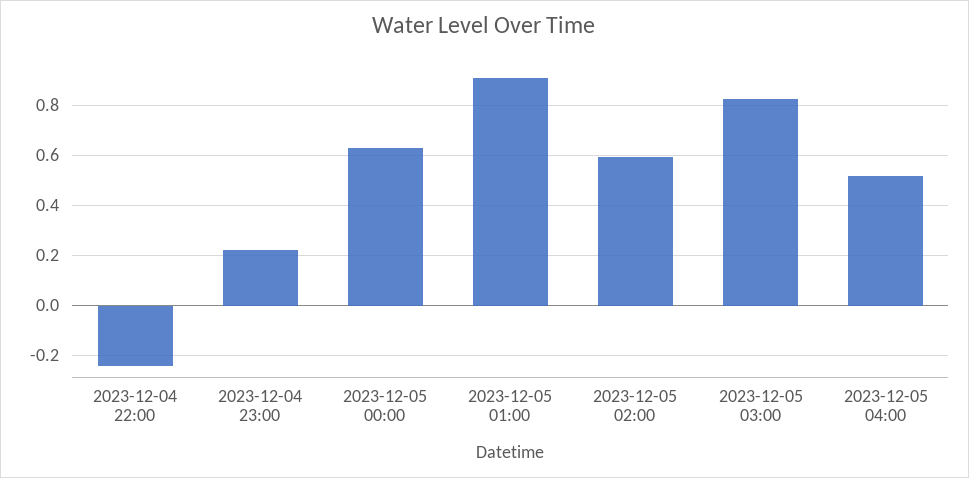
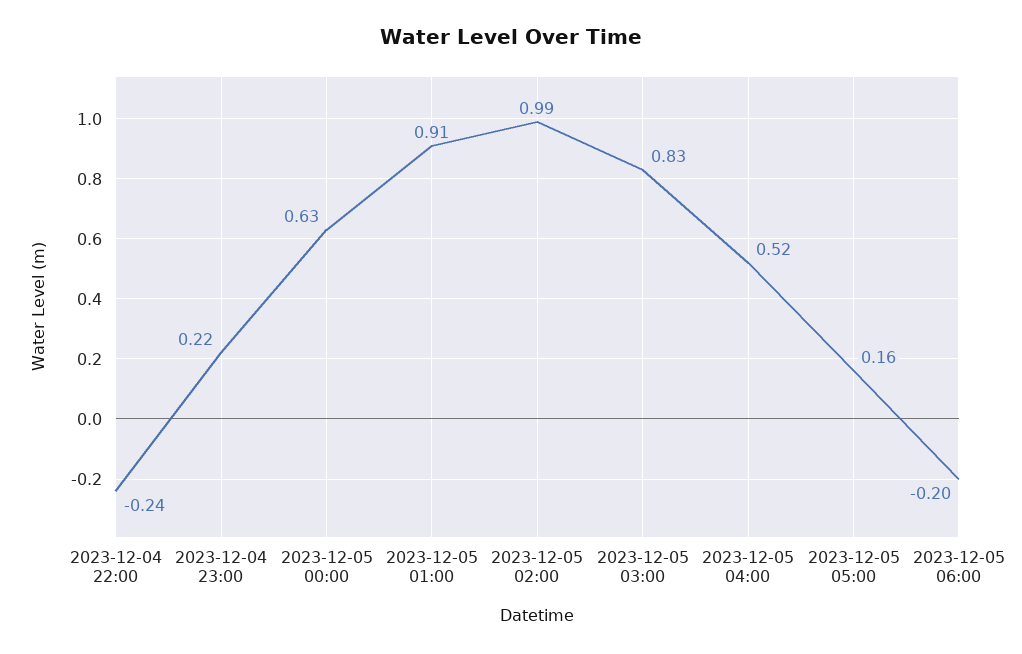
2023-12-05 02:00: 0.6 -> 0.99
2023-12-05 05:00: none -> 0.16
2023-12-05 06:00: none -> -0.2

